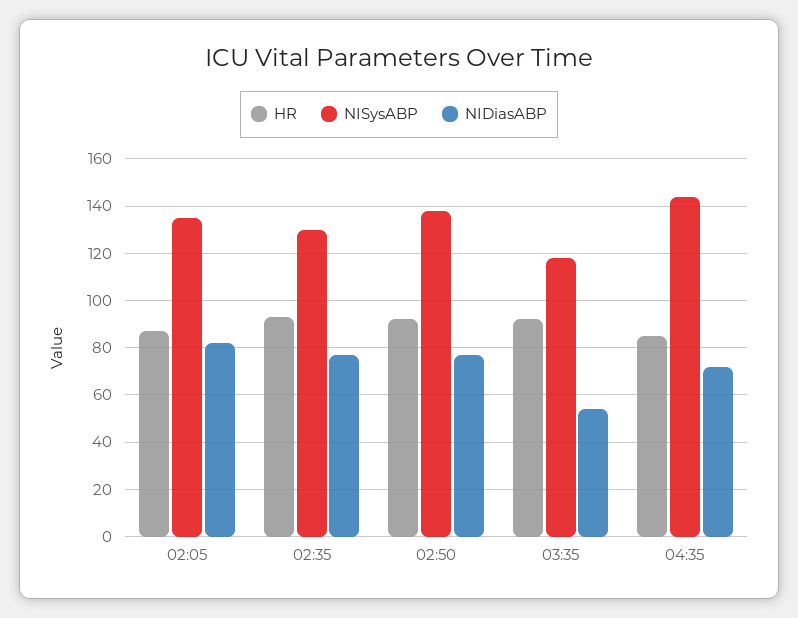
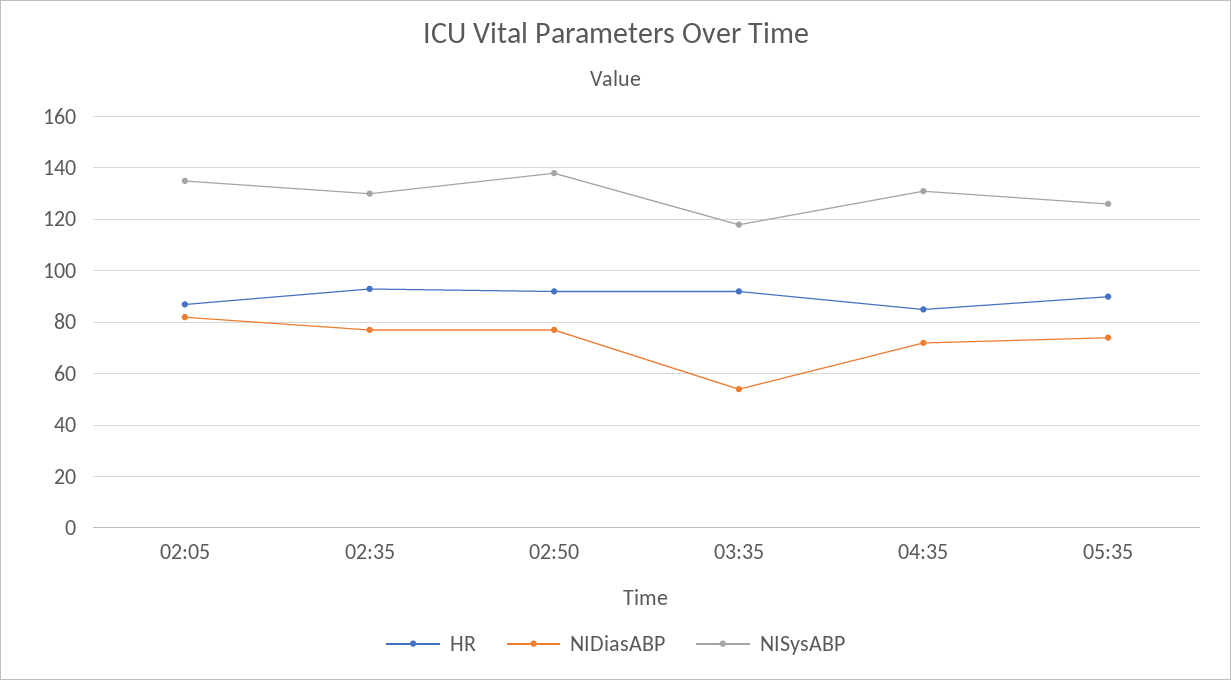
NISysABP, 04:35: 145 -> 130
HR, 05:35: none -> 90
NIDiasABP, 05:35: none -> 75
NISysABP, 05:35: none -> 125

